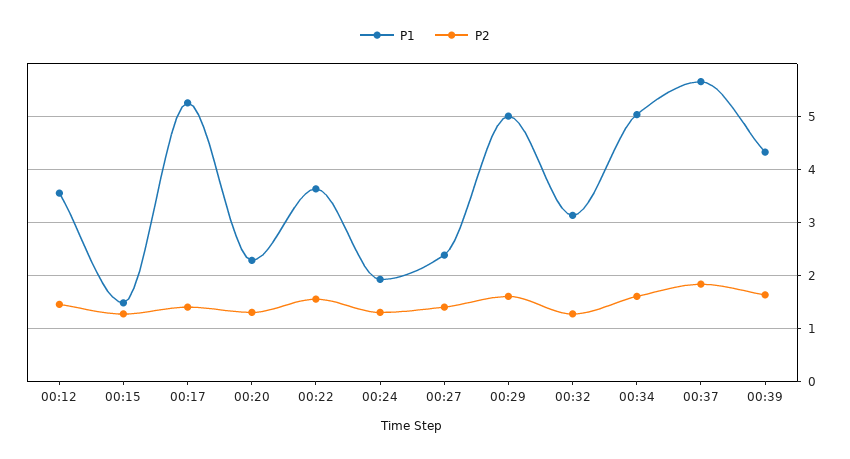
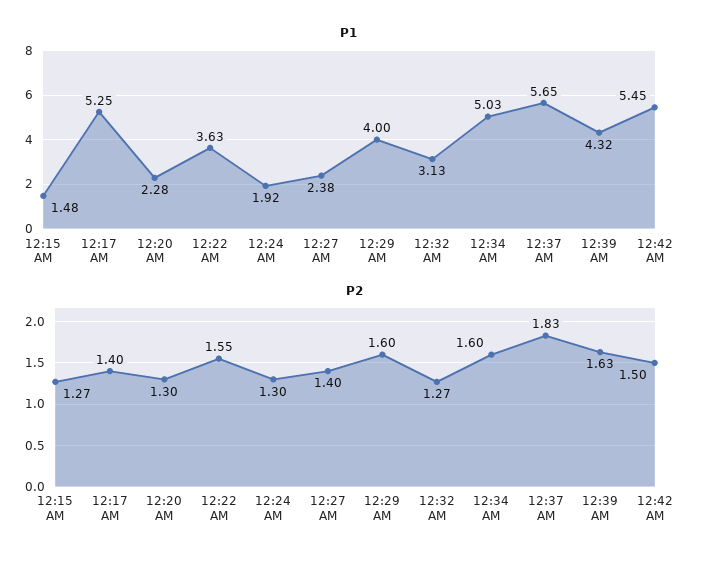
P1, 00:12: 3.6 -> none
P2, 00:12: 1.4 -> none
P1, 00:29: 5 -> 4
P1, 12:42 AM: none -> 5.45
P2, 12:42 AM: none -> 1.5

